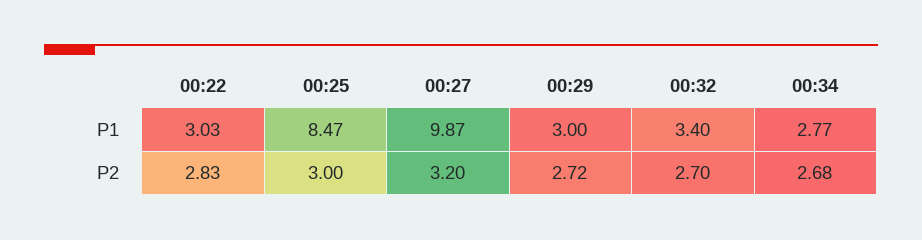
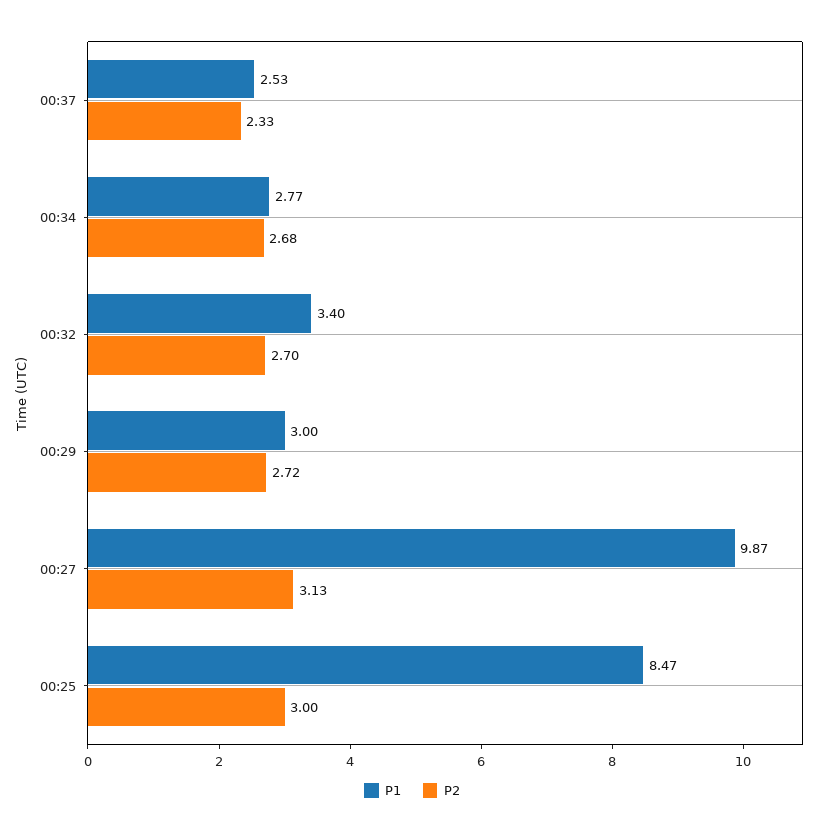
P1, 00:22: 3.03 -> none
P2, 00:22: 2.83 -> none
P2, 00:27: 3.2 -> 3.13
P1, 00:37: none -> 2.53
P2, 00:37: none -> 2.33

